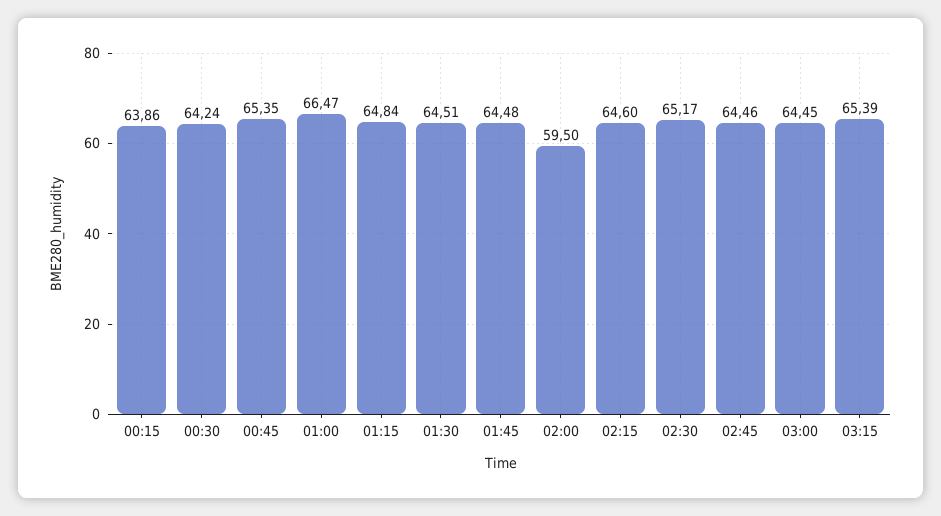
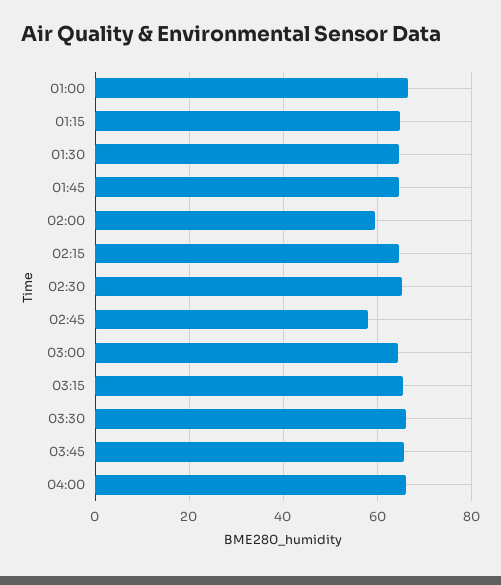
00:15: 63.86 -> none
00:30: 64.24 -> none
00:45: 65.35 -> none
02:45: 64.46 -> 58
03:30: none -> 66
03:45: none -> 66
04:00: none -> 66

